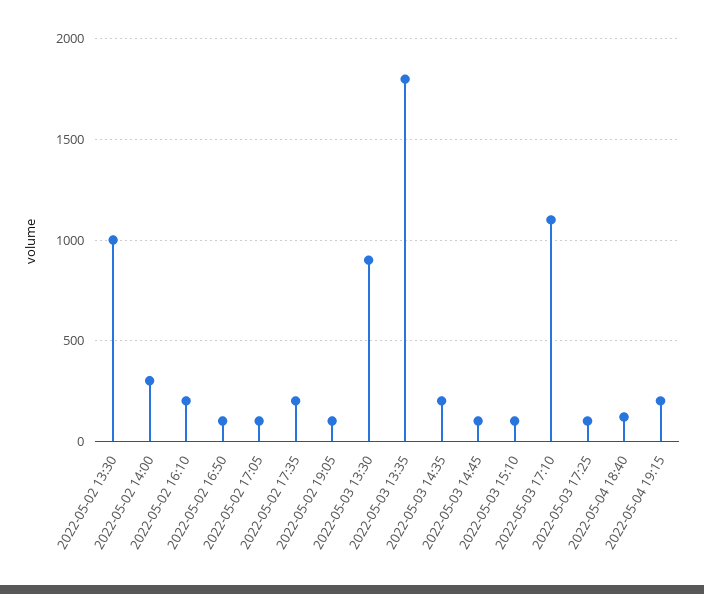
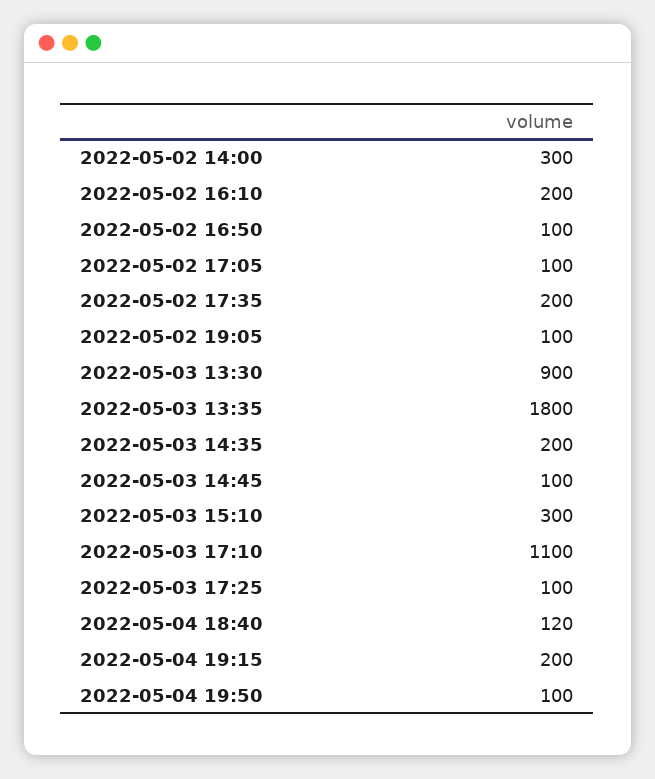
2022-05-02 13:30: 1000 -> none
2022-05-03 15:10: 100 -> 300
2022-05-04 19:50: none -> 100

